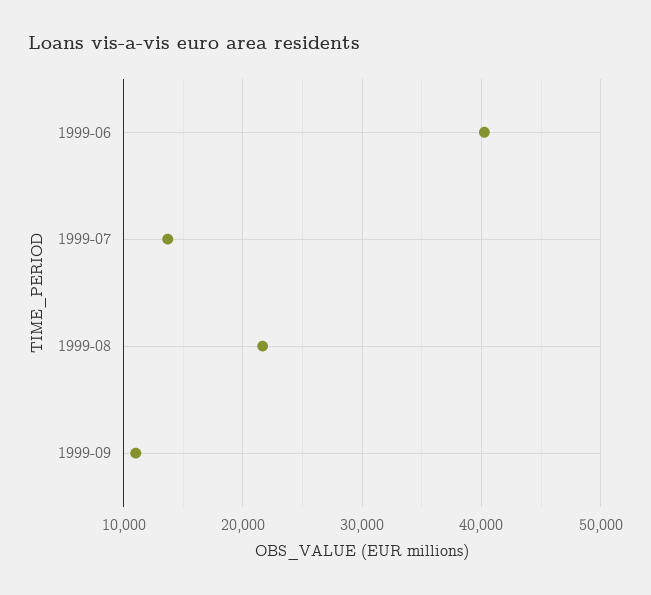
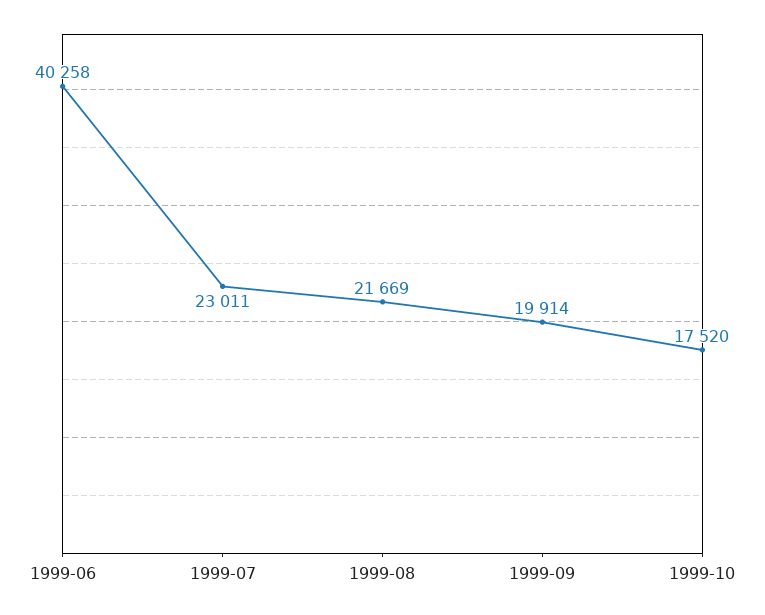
1999-07: 14000 -> 23011
1999-09: 11000 -> 19914
1999-10: none -> 17520

